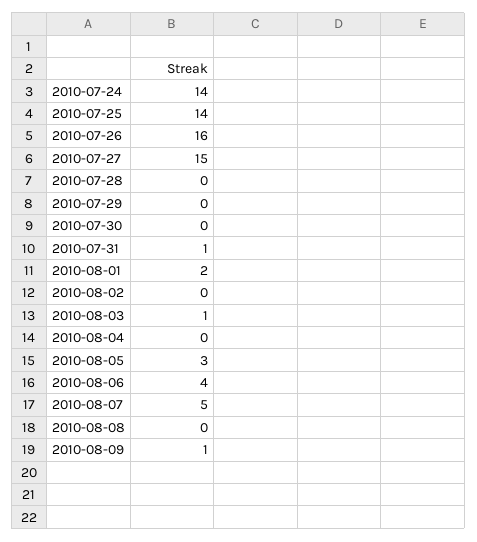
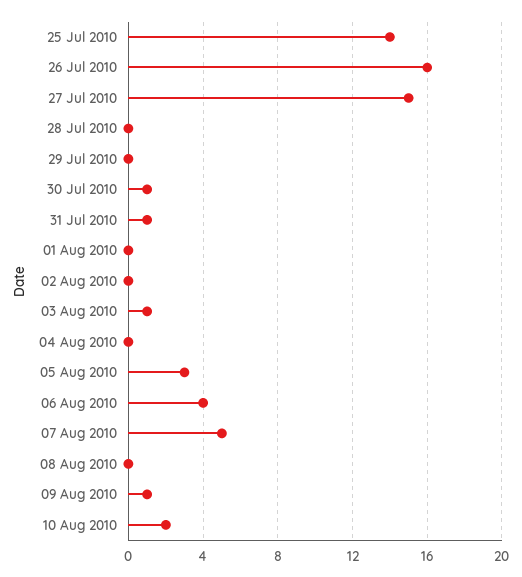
2010-07-24: 14 -> none
2010-07-30: 0 -> 1
2010-08-01: 2 -> 0
10 Aug 2010: none -> 2

